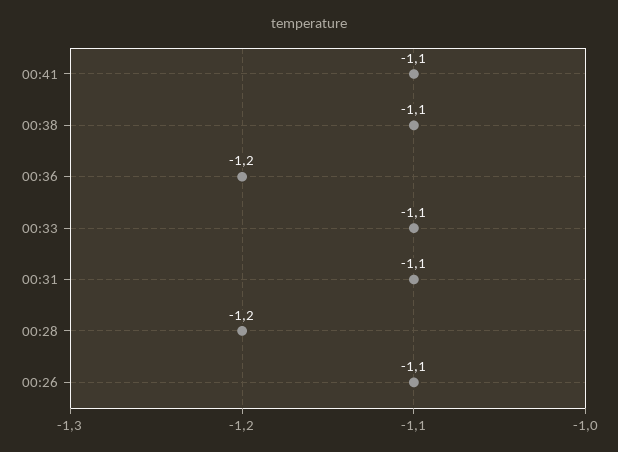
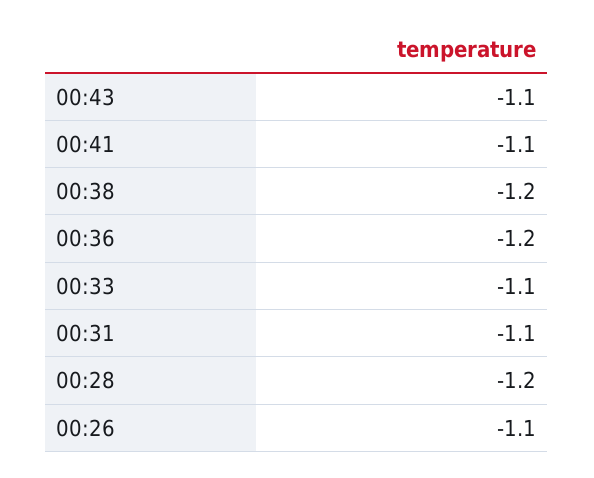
00:38: -1.1 -> -1.2
00:43: none -> -1.1

